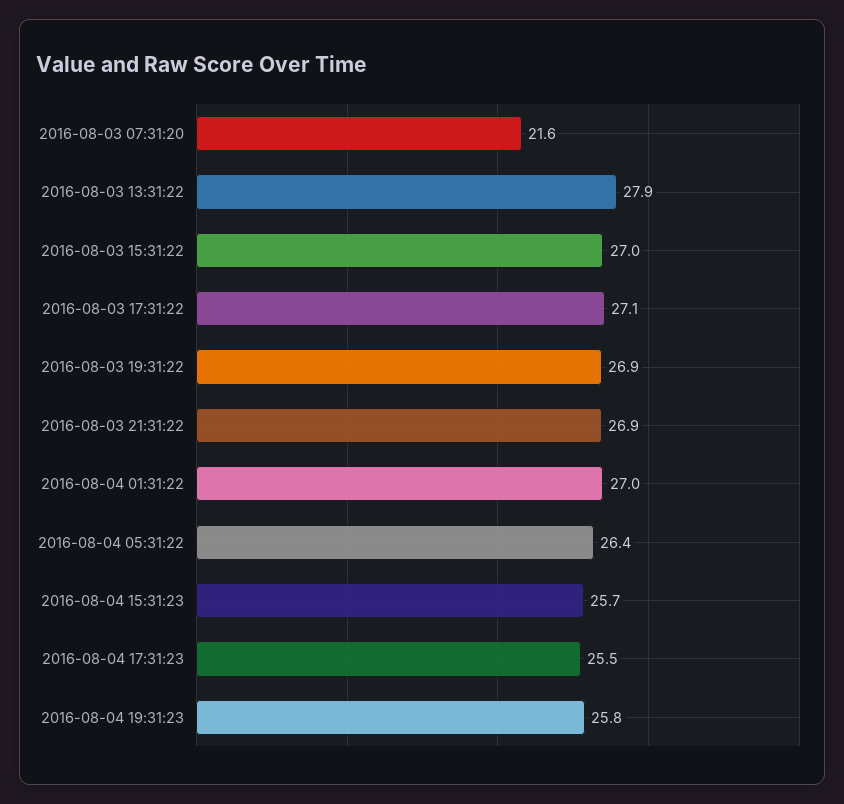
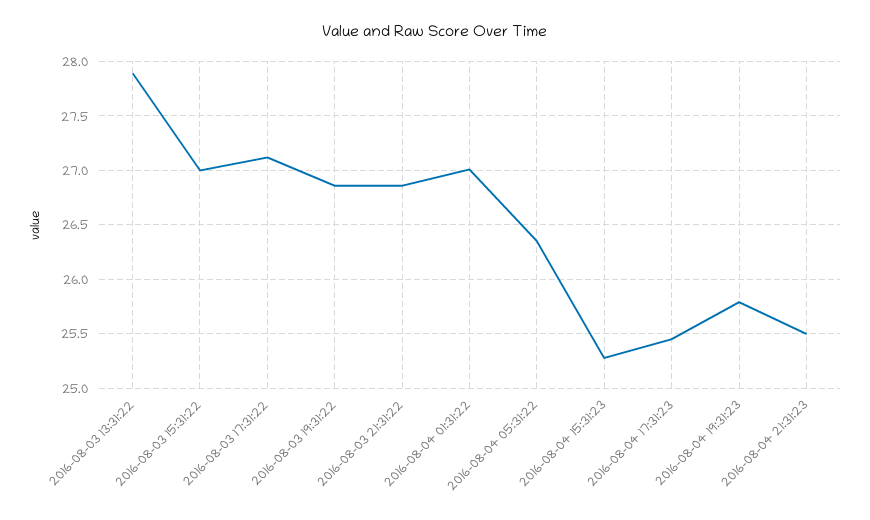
2016-08-03 07:31:20: 21.6 -> none
2016-08-04 15:31:23: 25.7 -> 25.3
2016-08-04 21:31:23: none -> 25.5

